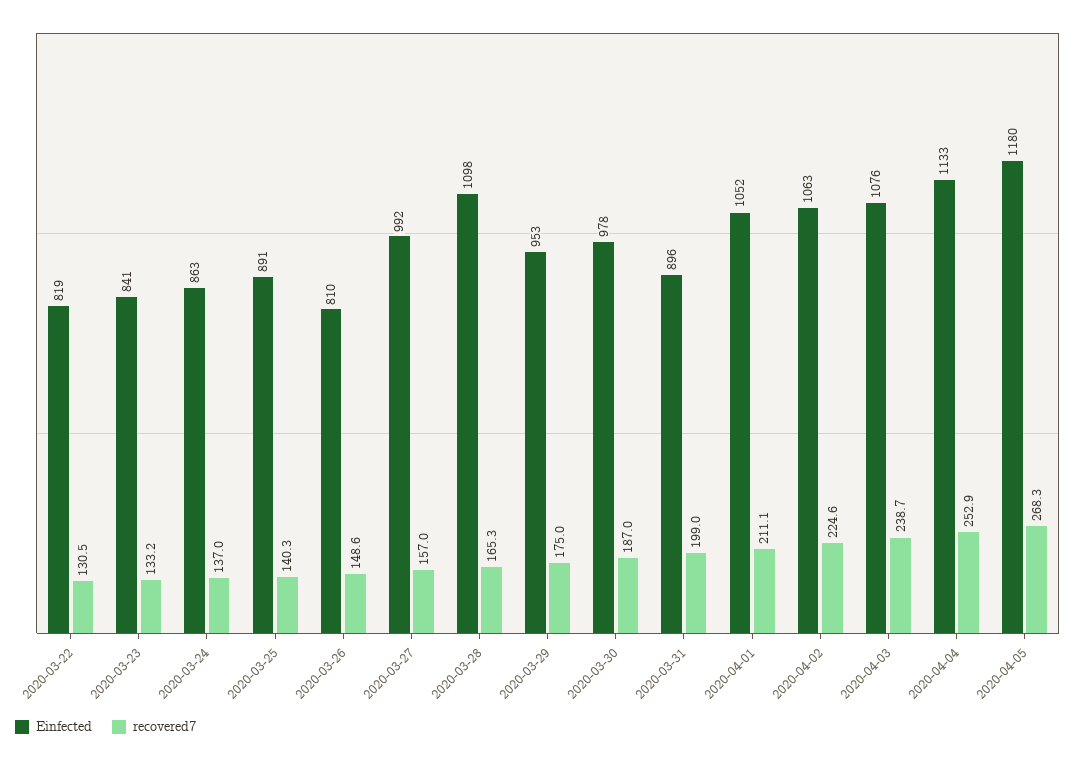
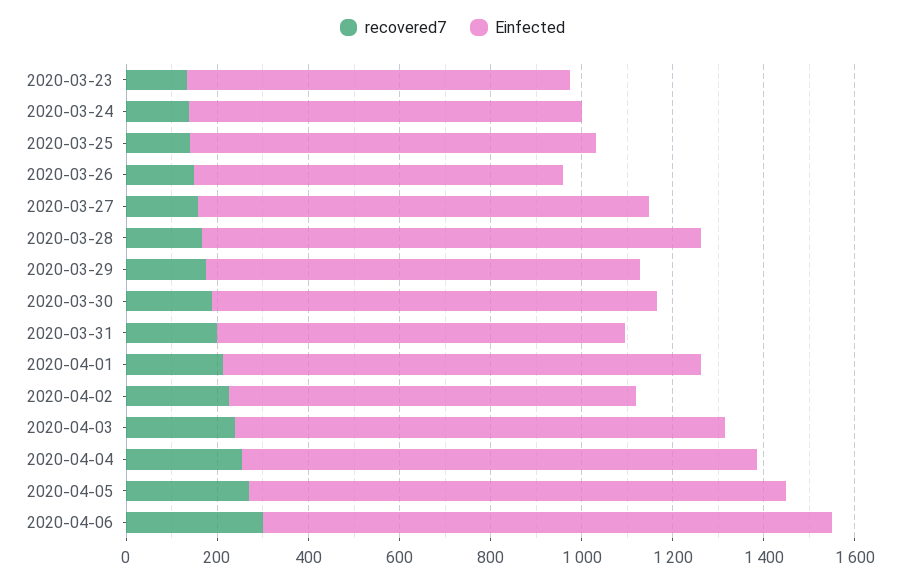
Einfected, 2020-03-22: 819 -> none
recovered7, 2020-03-22: 130.5 -> none
Einfected, 2020-04-02: 1063 -> 900
recovered7, 2020-04-06: none -> 300
Einfected, 2020-04-06: none -> 1250

